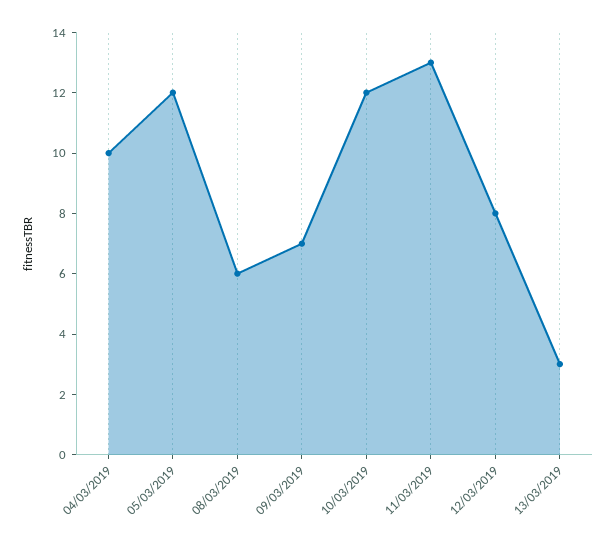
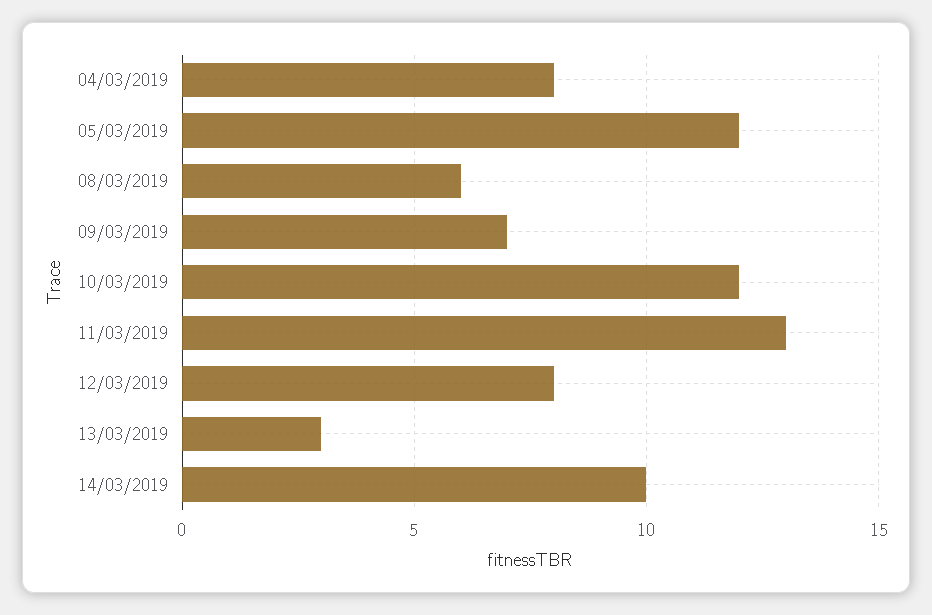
04/03/2019: 10 -> 8
14/03/2019: none -> 10

